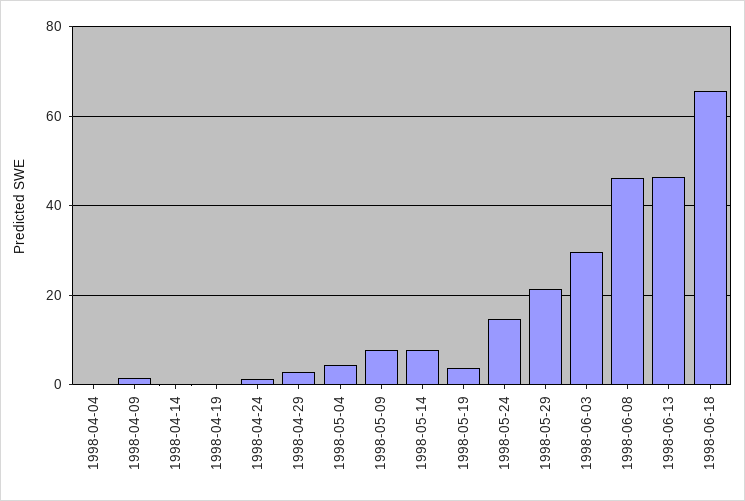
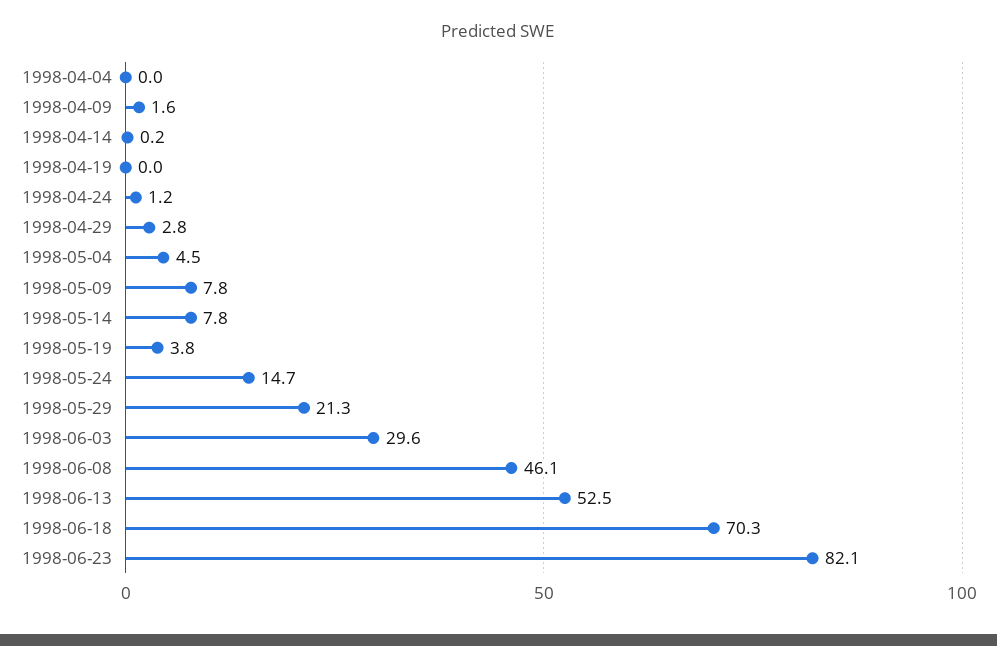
1998-06-13: 46 -> 52.5
1998-06-18: 66 -> 70.3
1998-06-23: none -> 82.1

